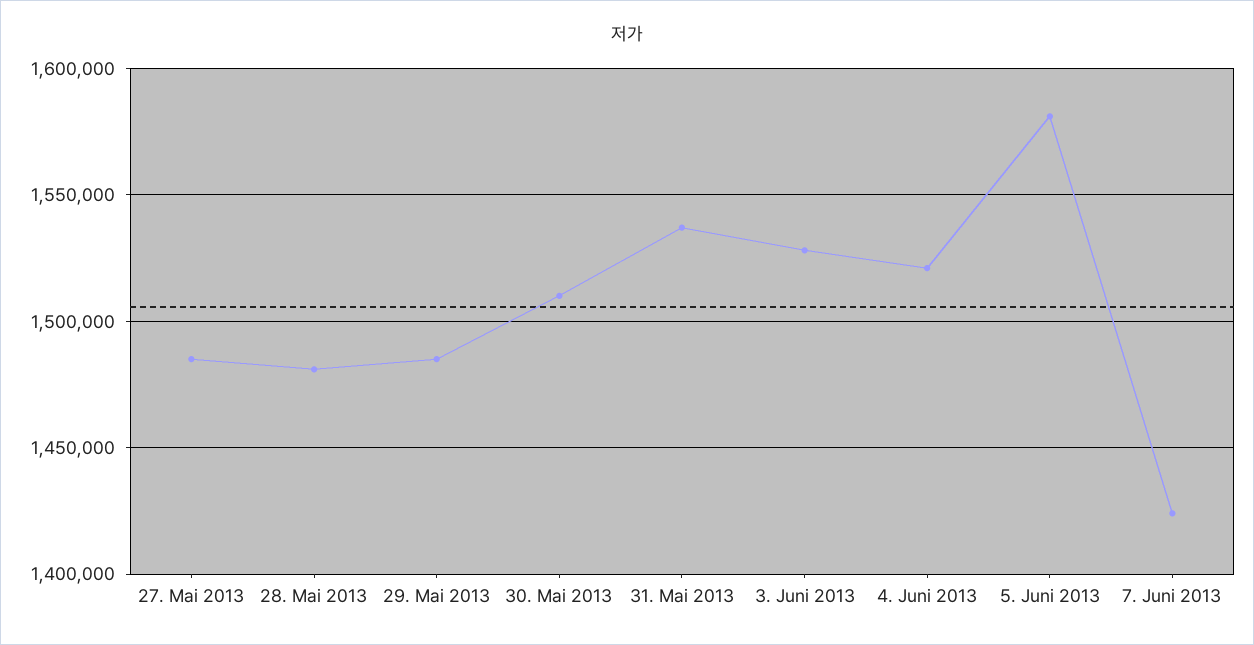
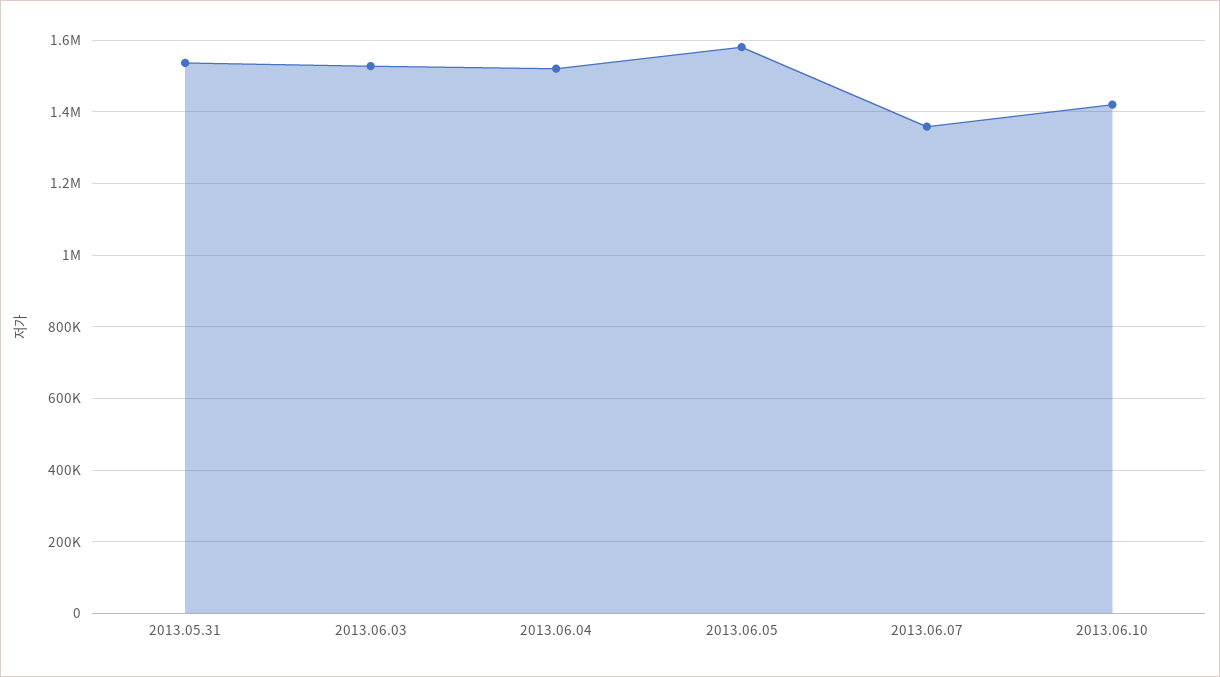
27. Mai 2013: 1485000 -> none
28. Mai 2013: 1480000 -> none
29. Mai 2013: 1485000 -> none
30. Mai 2013: 1510000 -> none
7. Juni 2013: 1425000 -> 1360000
2013.06.10: none -> 1420000

